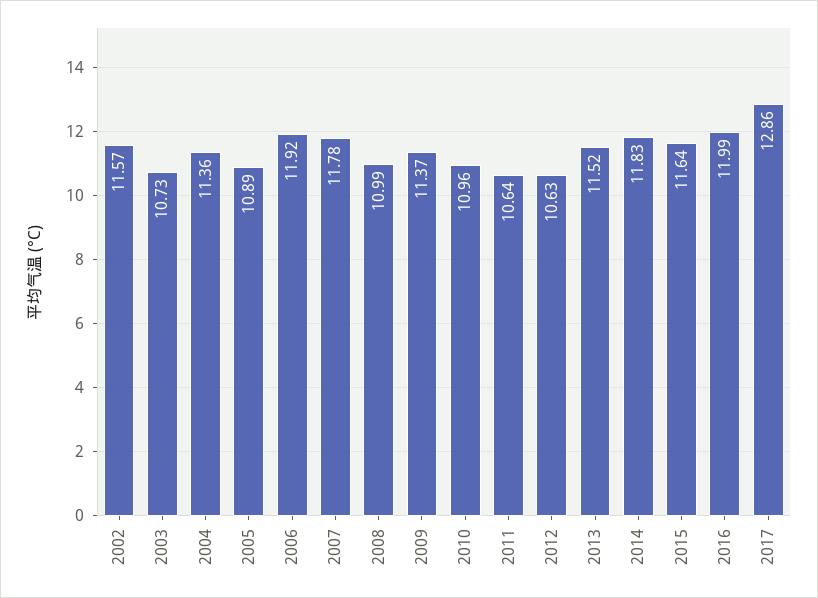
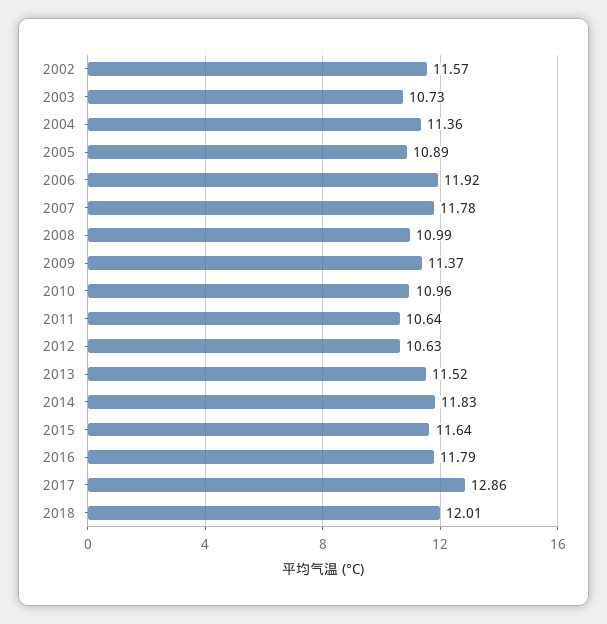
2016: 11.99 -> 11.79
2018: none -> 12.01

